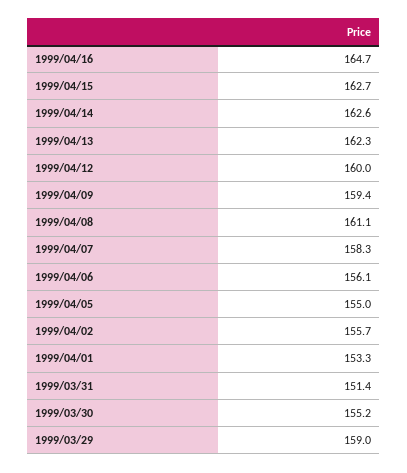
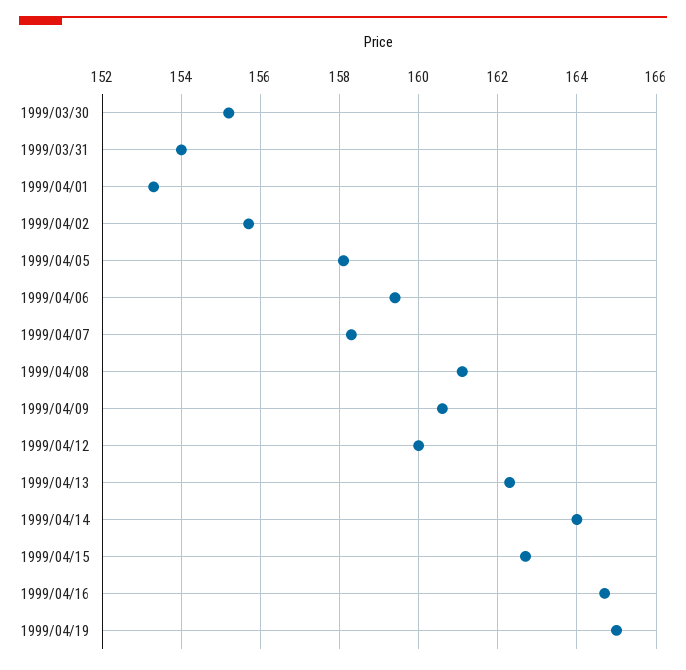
1999/04/14: 162.6 -> 164
1999/04/09: 159.4 -> 160.5
1999/04/06: 156.1 -> 159.5
1999/04/05: 155 -> 158
1999/03/31: 151.4 -> 154
1999/03/29: 159 -> none
1999/04/19: none -> 165

